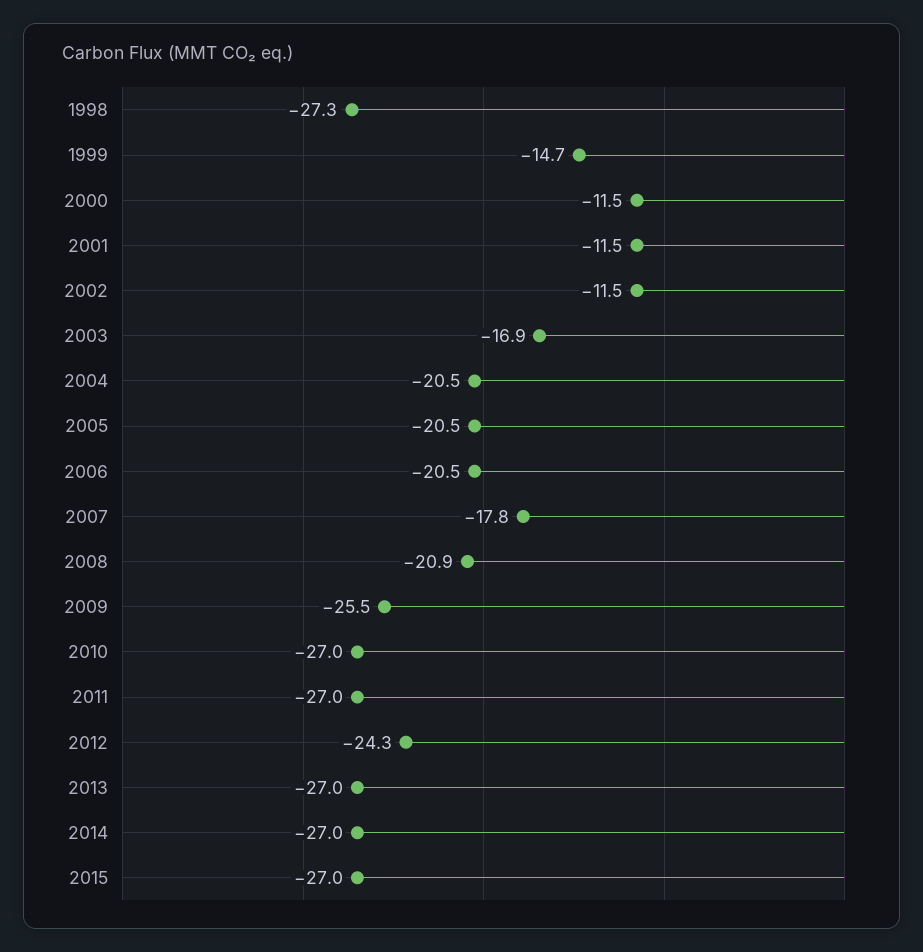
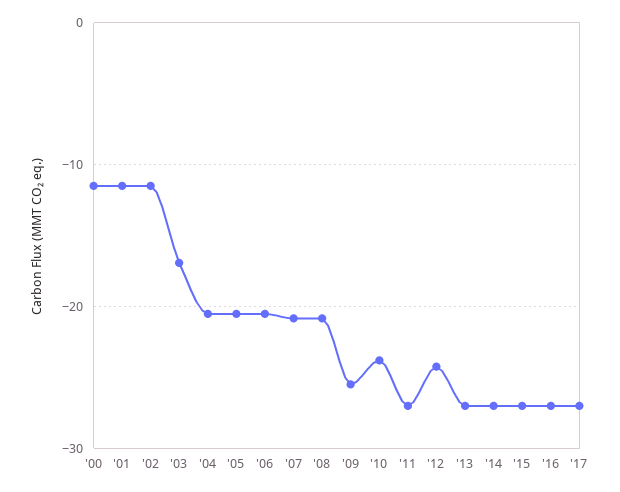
1998: -27.3 -> none
1999: -14.7 -> none
2007: -17.8 -> -21
2010: -27 -> -24
'16: none -> -27
'17: none -> -27

